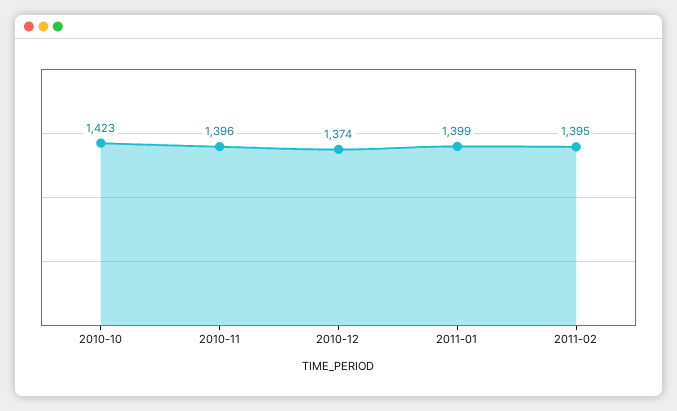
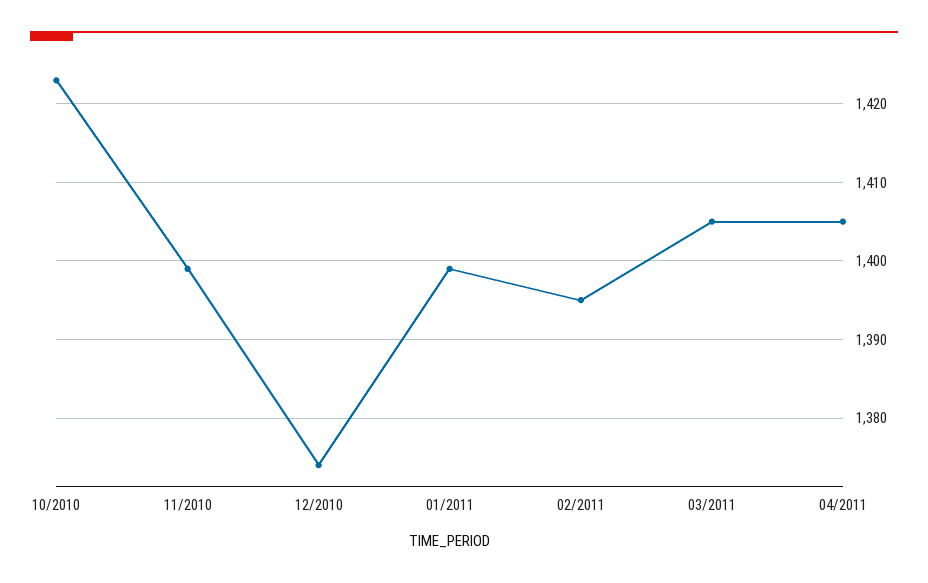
2010-11: 1396 -> 1399
03/2011: none -> 1405
04/2011: none -> 1405

